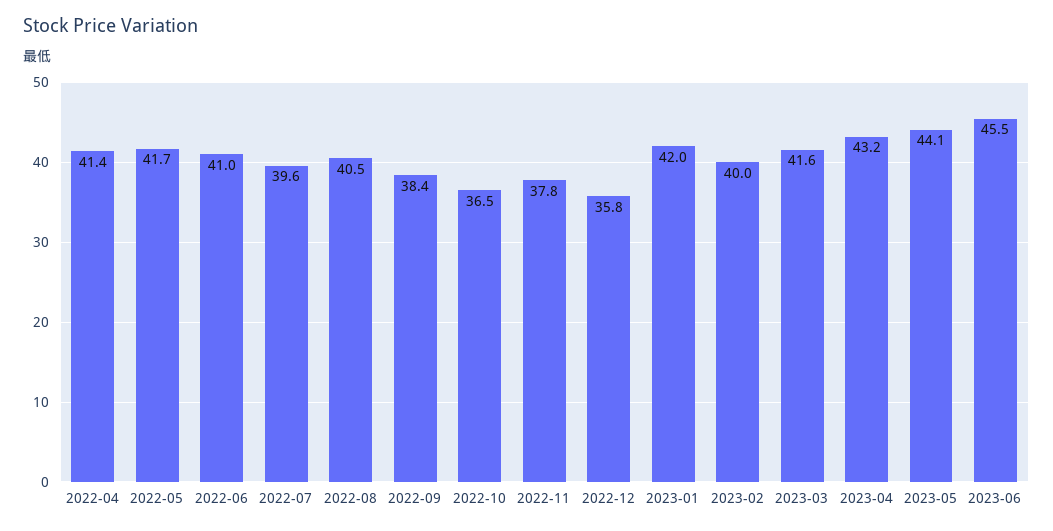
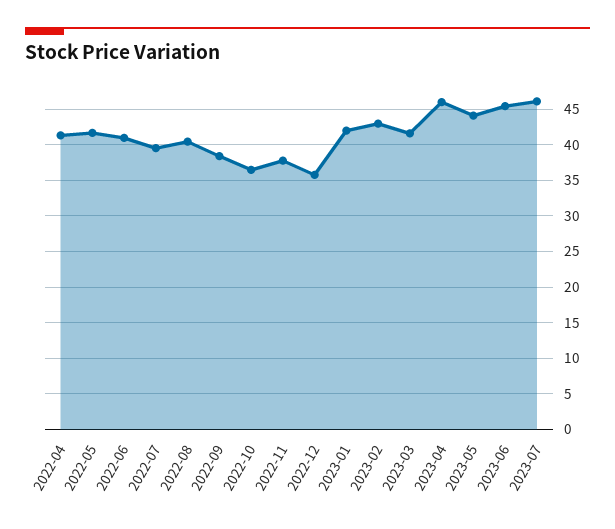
2023-02: 40 -> 43
2023-04: 43.2 -> 46
2023-07: none -> 46

